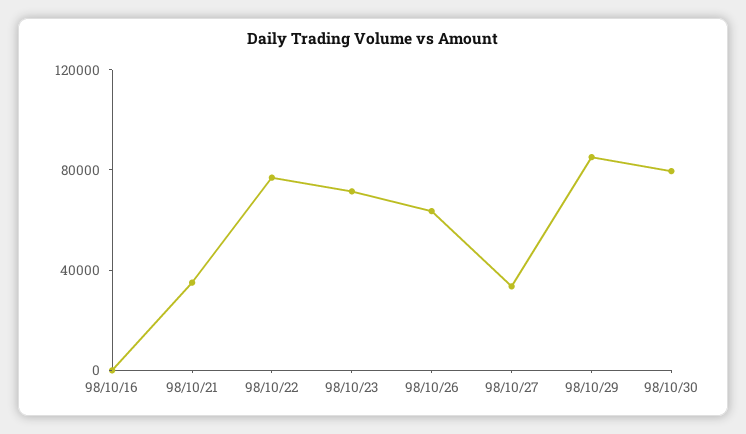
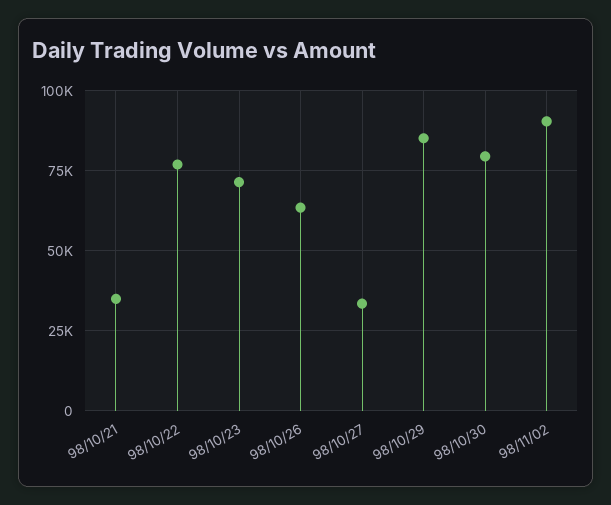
98/10/16: 0 -> none
98/11/02: none -> 90000

